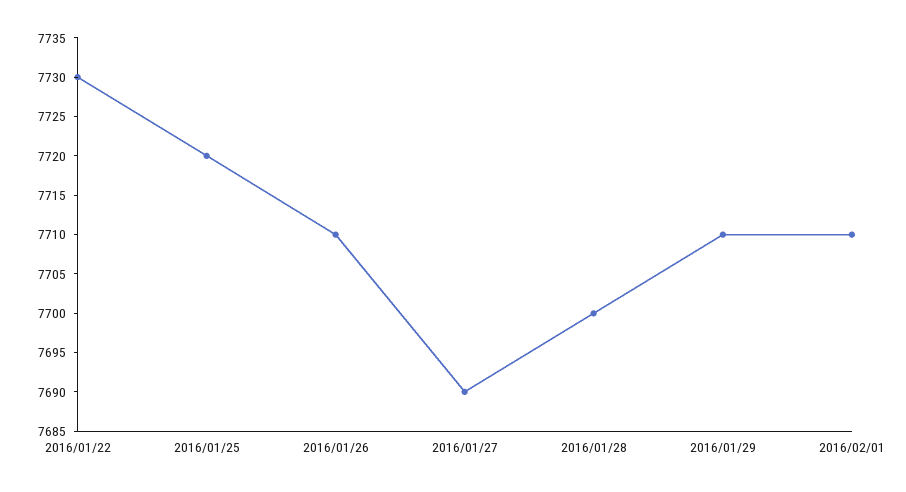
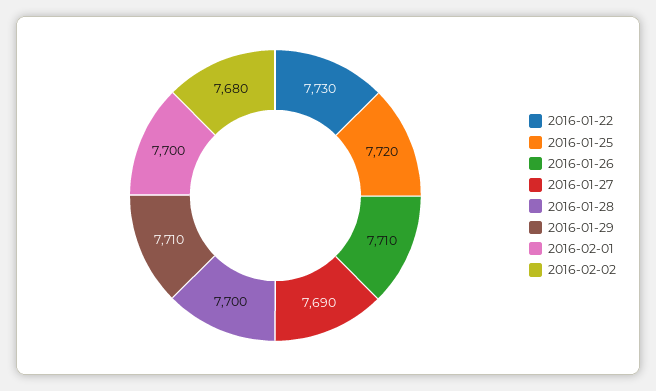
2016/02/01: 7710 -> 7700
2016-02-02: none -> 7680

